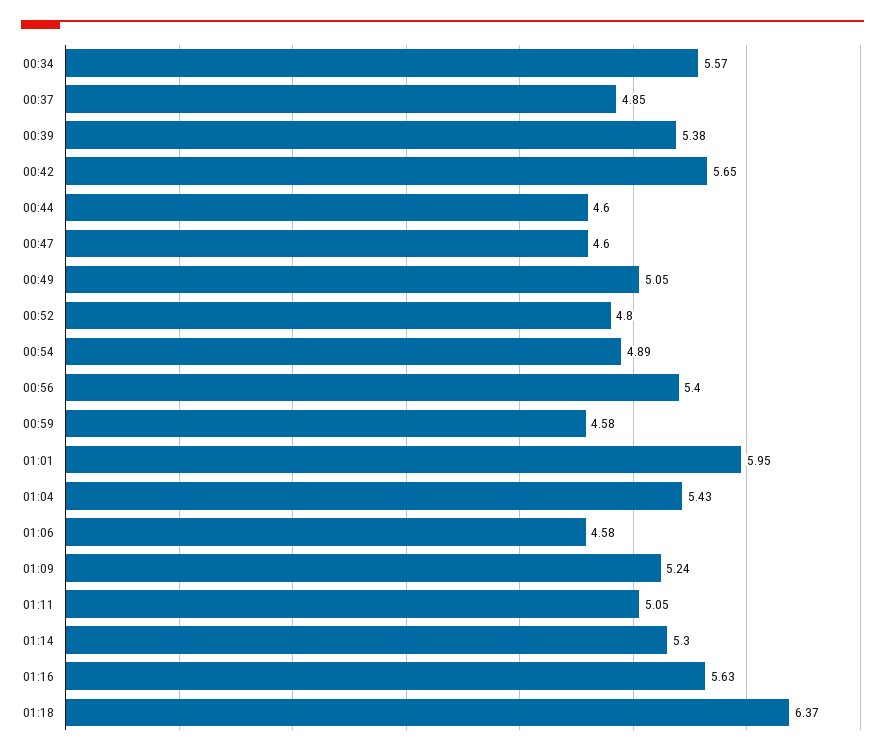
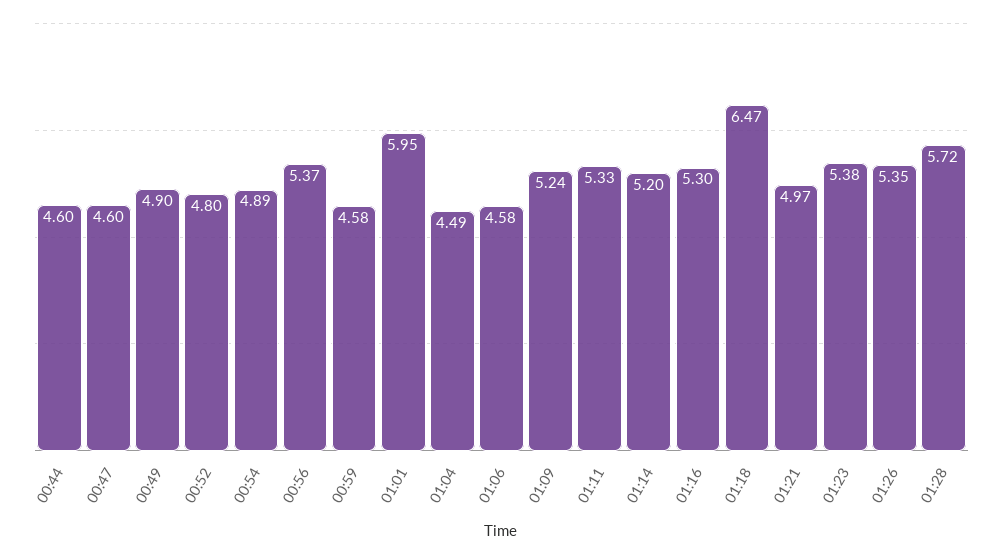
00:34: 5.57 -> none
00:37: 4.85 -> none
00:39: 5.38 -> none
00:42: 5.65 -> none
00:49: 5.05 -> 4.9
00:56: 5.4 -> 5.37
01:04: 5.43 -> 4.49
01:11: 5.05 -> 5.33
01:14: 5.3 -> 5.2
01:16: 5.63 -> 5.3
01:18: 6.37 -> 6.47
01:21: none -> 4.97
01:23: none -> 5.38
01:26: none -> 5.35
01:28: none -> 5.72

